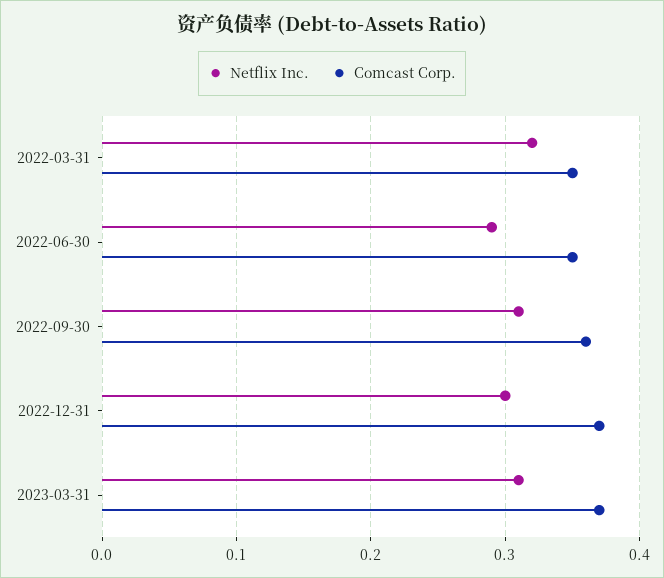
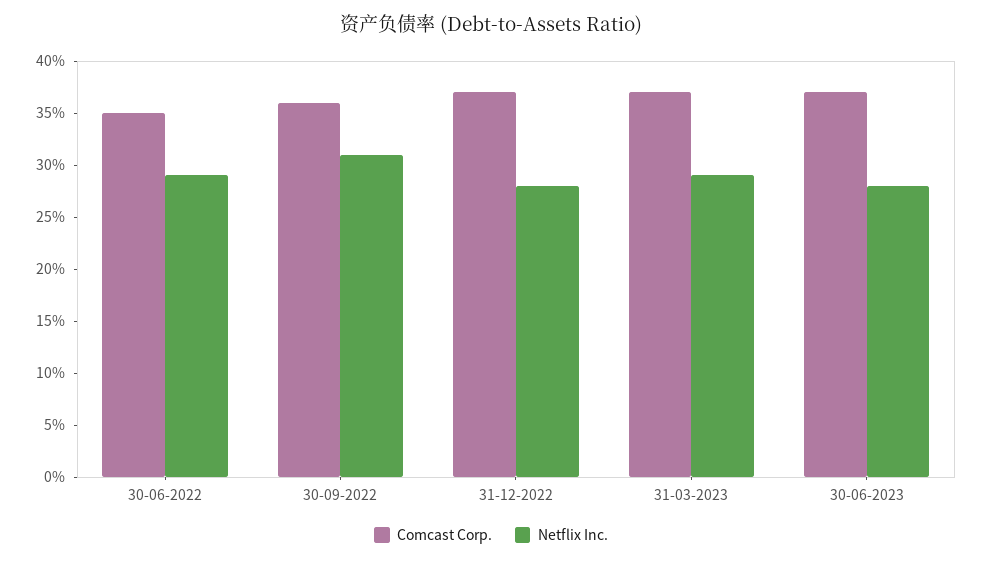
Netflix Inc., 2022-03-31: 0.32 -> none
Comcast Corp., 2022-03-31: 0.35 -> none
Netflix Inc., 2022-12-31: 0.3 -> 0.28
Netflix Inc., 2023-03-31: 0.31 -> 0.29
Comcast Corp., 30-06-2023: none -> 0.37
Netflix Inc., 30-06-2023: none -> 0.28

